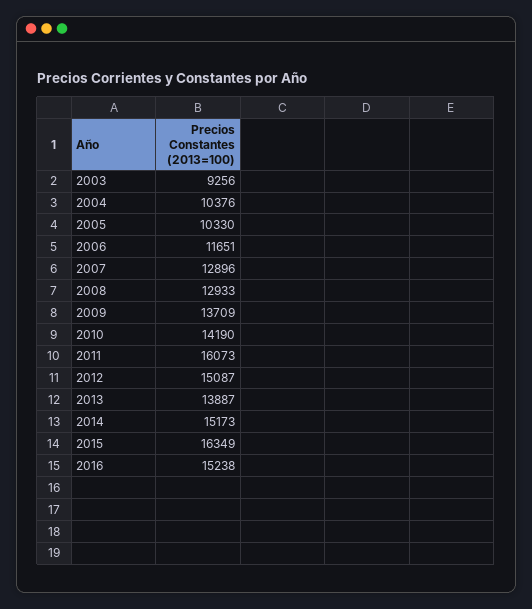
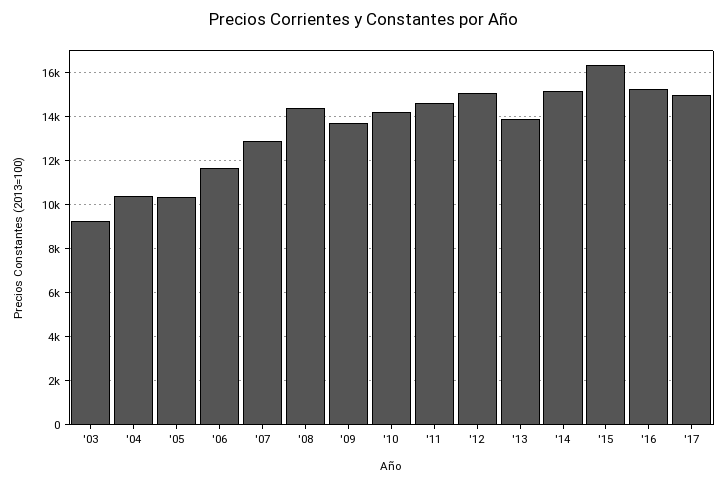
2008: 12933 -> 14500
2011: 16073 -> 14500
'17: none -> 15000

